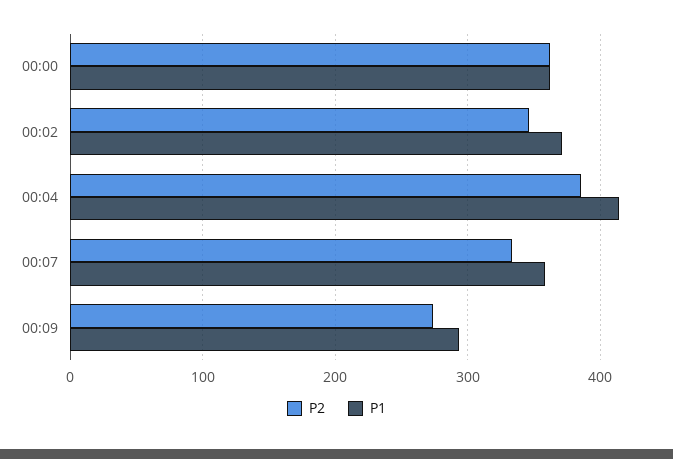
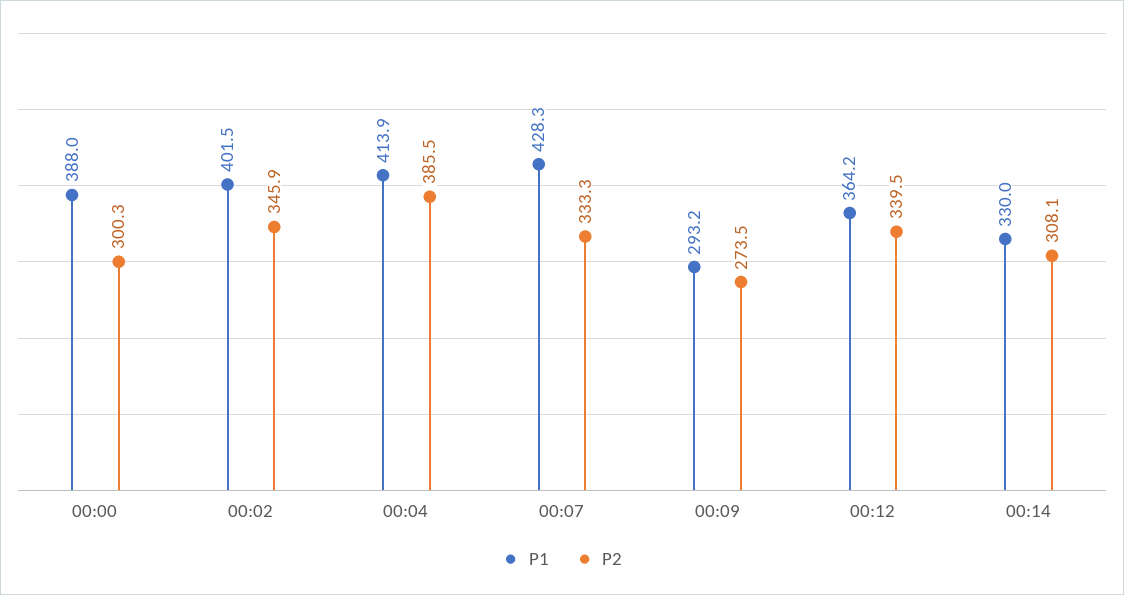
P2, 00:00: 360 -> 300.3
P1, 00:00: 360 -> 388
P1, 00:02: 370 -> 401.5
P1, 00:07: 360 -> 428.3
P1, 00:12: none -> 364.2
P2, 00:12: none -> 339.5
P1, 00:14: none -> 330
P2, 00:14: none -> 308.1

